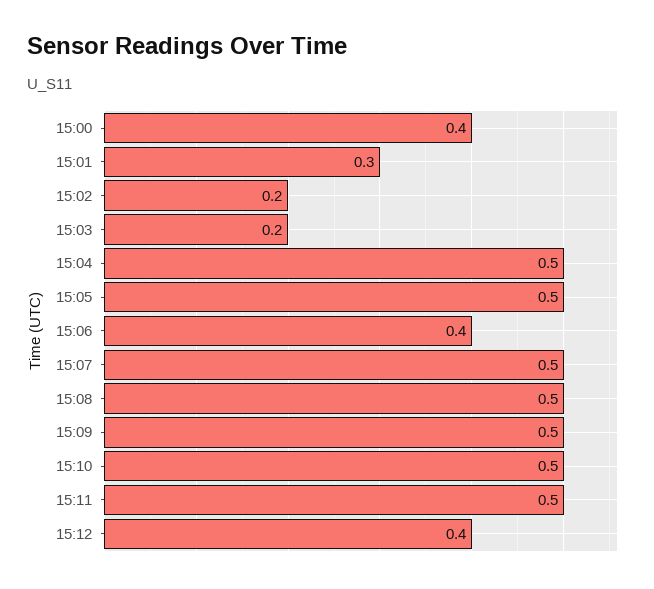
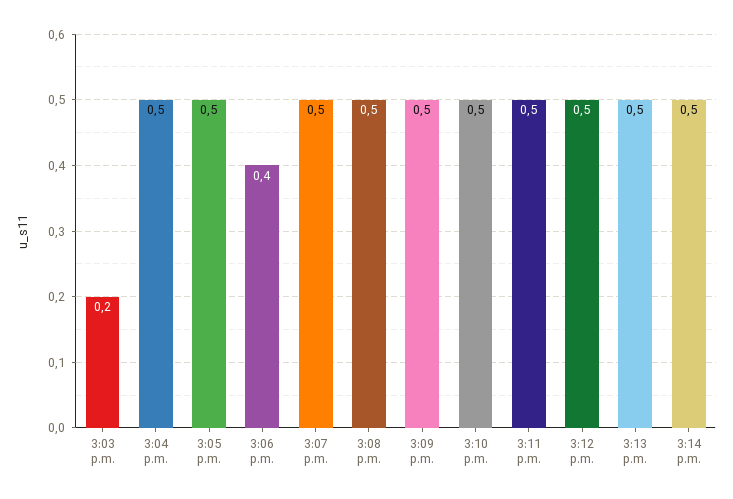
15:00: 0.4 -> none
15:01: 0.3 -> none
15:02: 0.2 -> none
15:12: 0.4 -> 0.5
3:13 p.m.: none -> 0.5
3:14 p.m.: none -> 0.5

